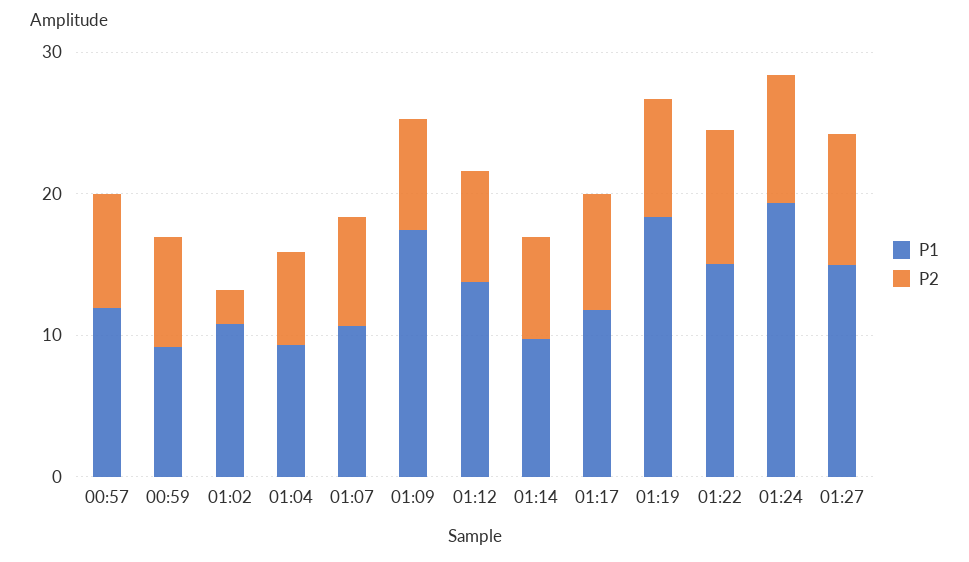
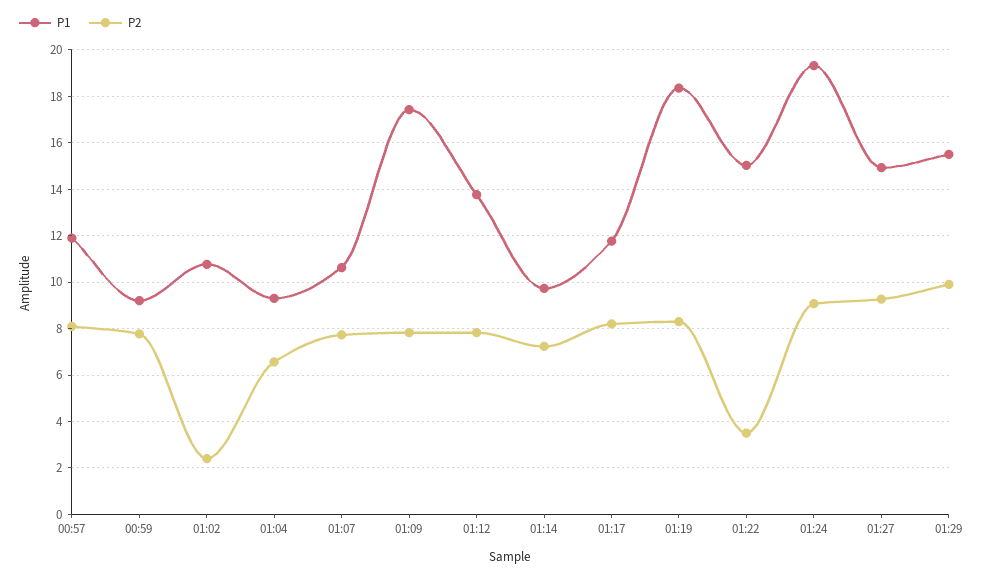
P2, 01:22: 10 -> 3.5
P1, 01:29: none -> 15.5
P2, 01:29: none -> 10

